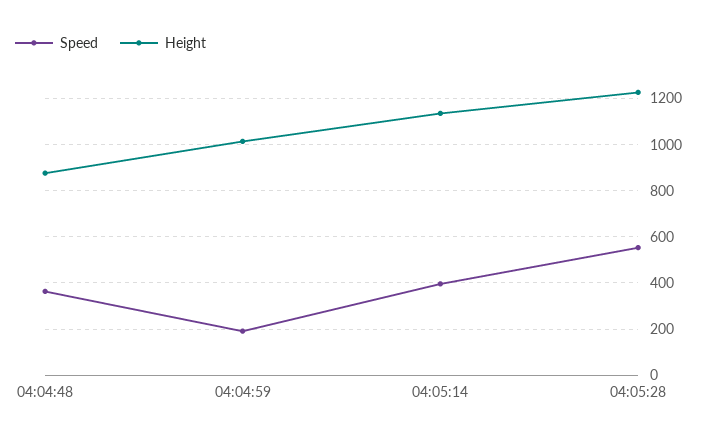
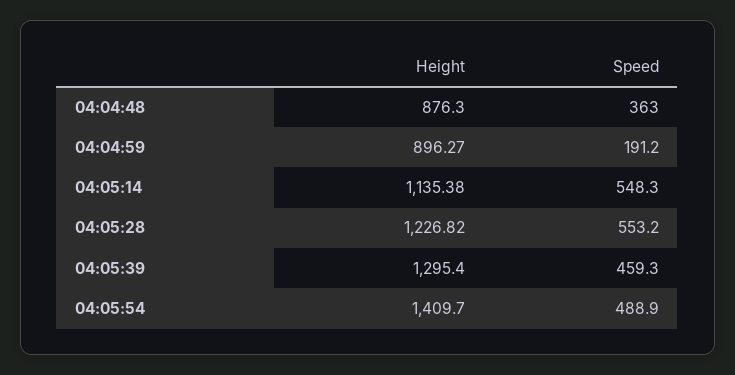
Height, 04:04:59: 1000 -> 896.27
Speed, 04:05:14: 400 -> 548.3
Height, 04:05:39: none -> 1295.4
Speed, 04:05:39: none -> 459.3
Height, 04:05:54: none -> 1409.7
Speed, 04:05:54: none -> 488.9

